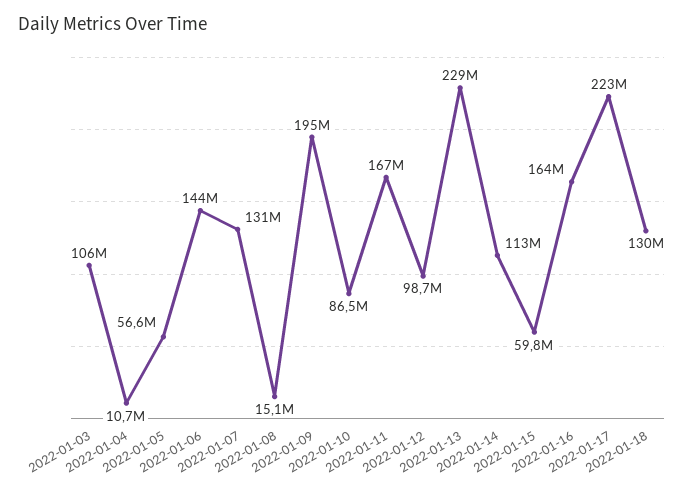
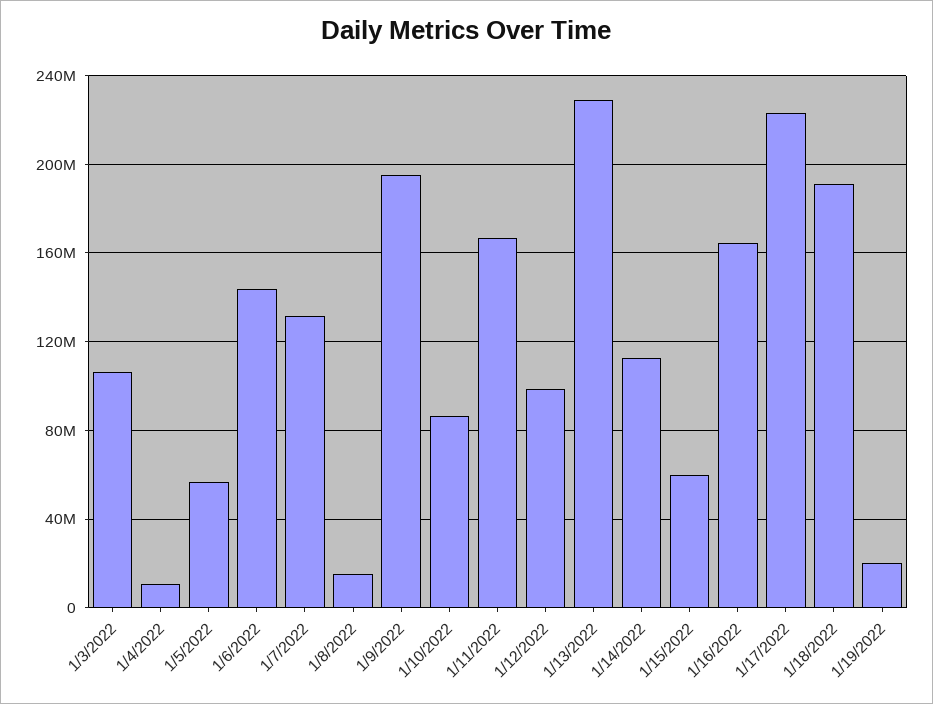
2022-01-18: 130000000 -> 190000000
1/19/2022: none -> 20000000

